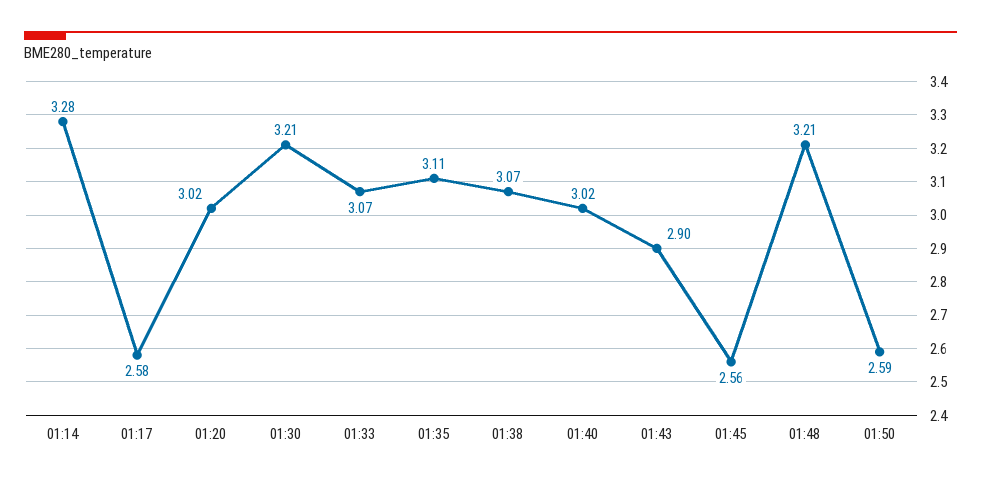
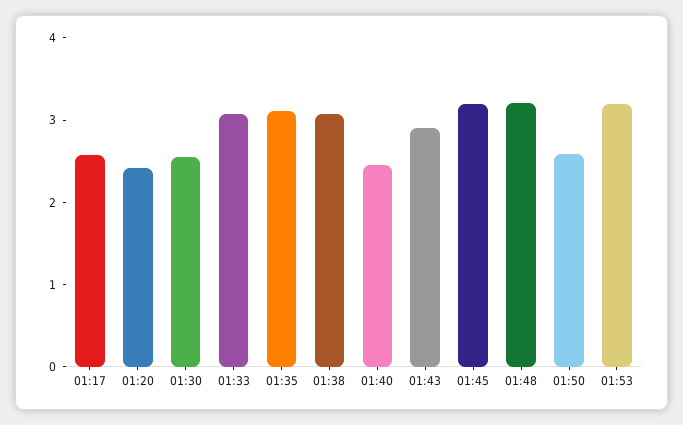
01:14: 3.28 -> none
01:20: 3.02 -> 2.4
01:30: 3.21 -> 2.6
01:40: 3.02 -> 2.4
01:45: 2.56 -> 3.2
01:53: none -> 3.2

